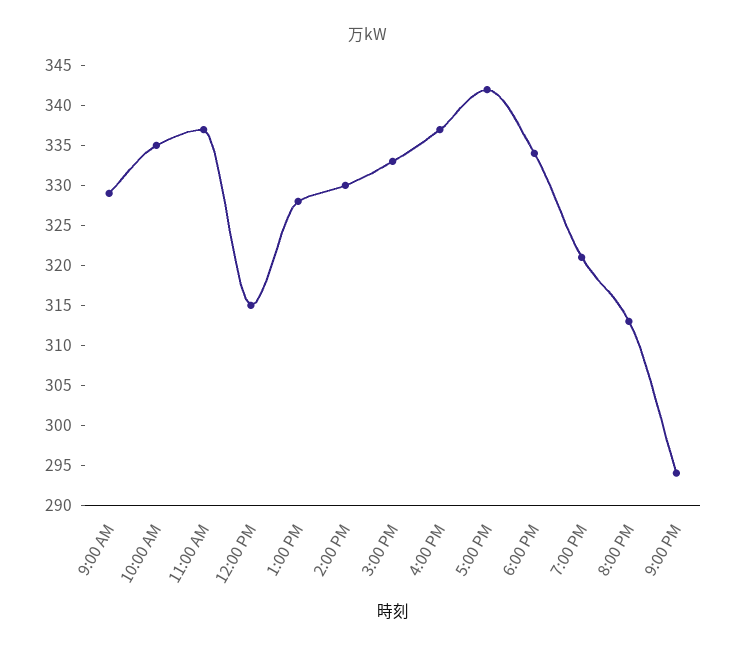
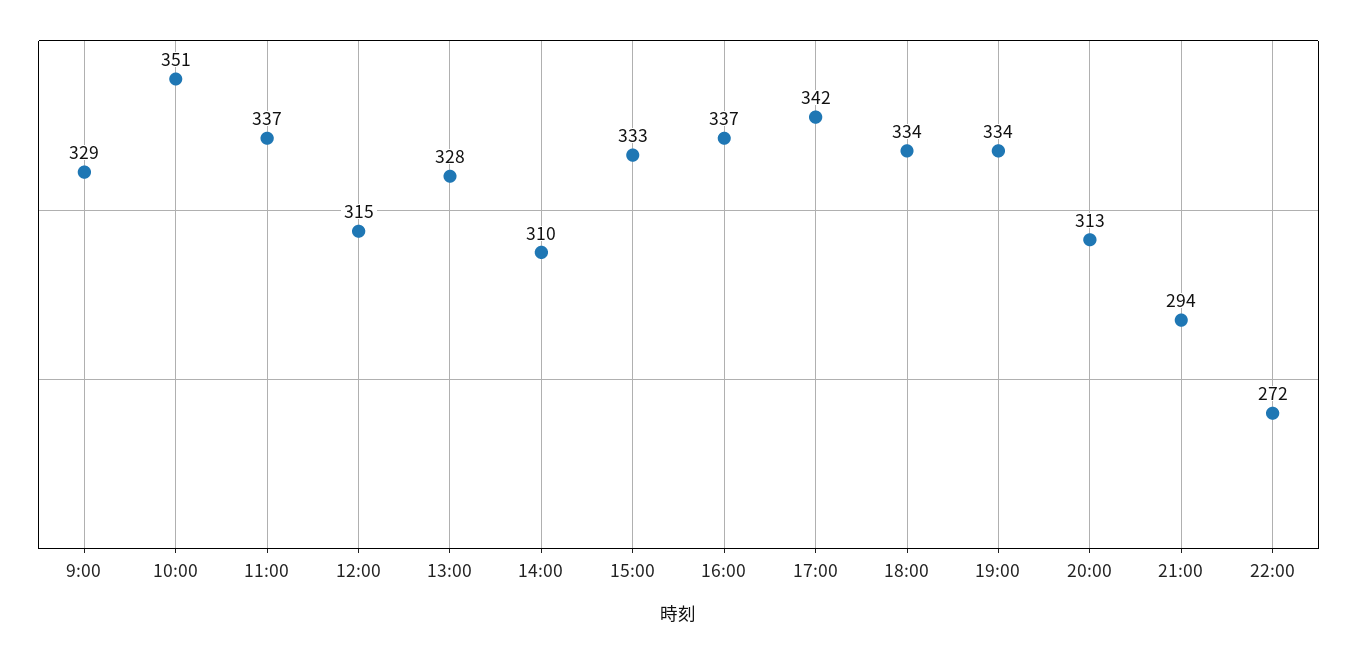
10:00 AM: 335 -> 351
2:00 PM: 330 -> 310
7:00 PM: 320 -> 334
22:00: none -> 272

